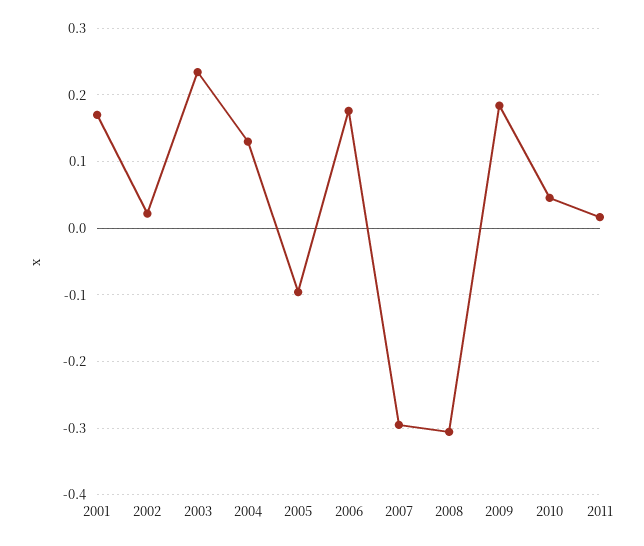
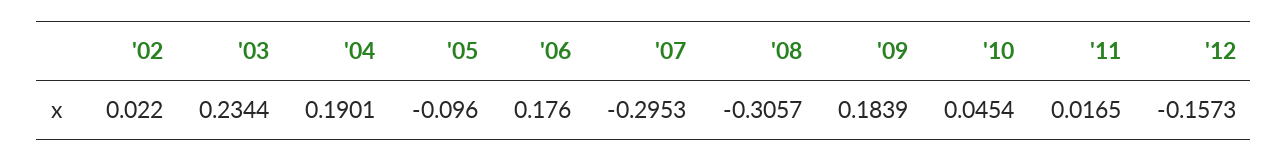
2001: 0.17 -> none
2004: 0.13 -> 0.1901
'12: none -> -0.1573

